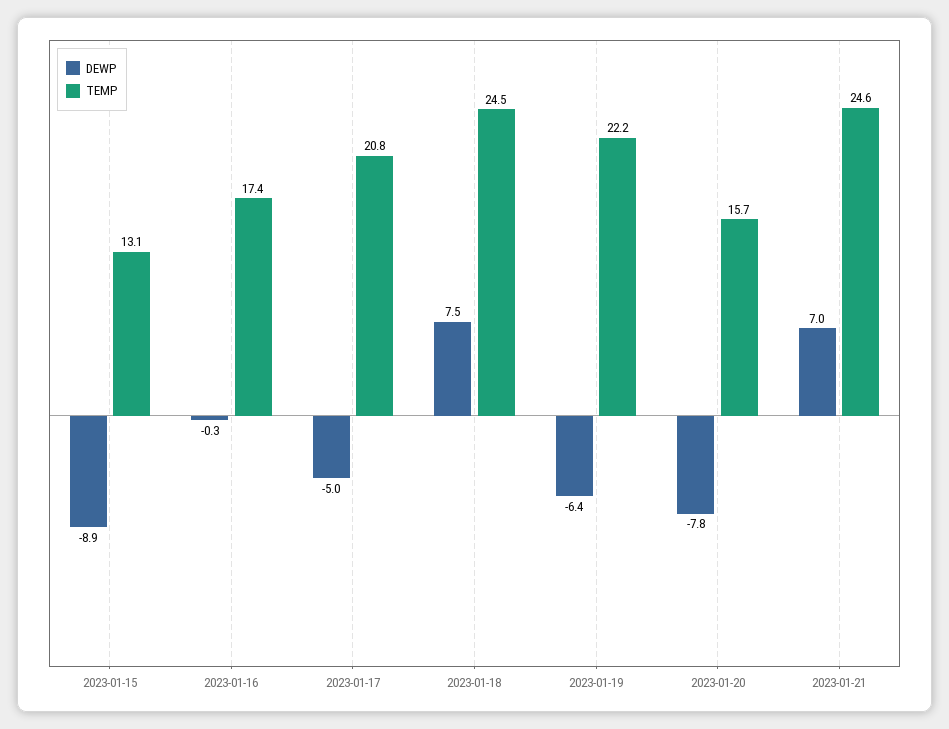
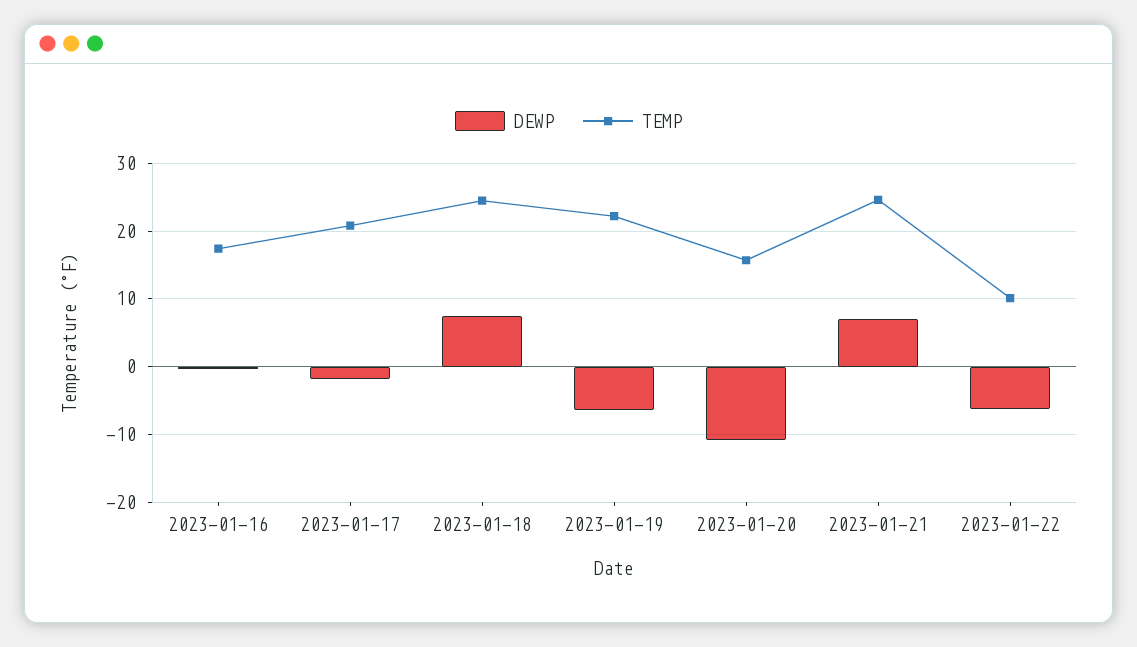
DEWP, 2023-01-15: -8.9 -> none
TEMP, 2023-01-15: 13.1 -> none
DEWP, 2023-01-17: -5 -> -2
DEWP, 2023-01-20: -7.8 -> -11
DEWP, 2023-01-22: none -> -6
TEMP, 2023-01-22: none -> 10

